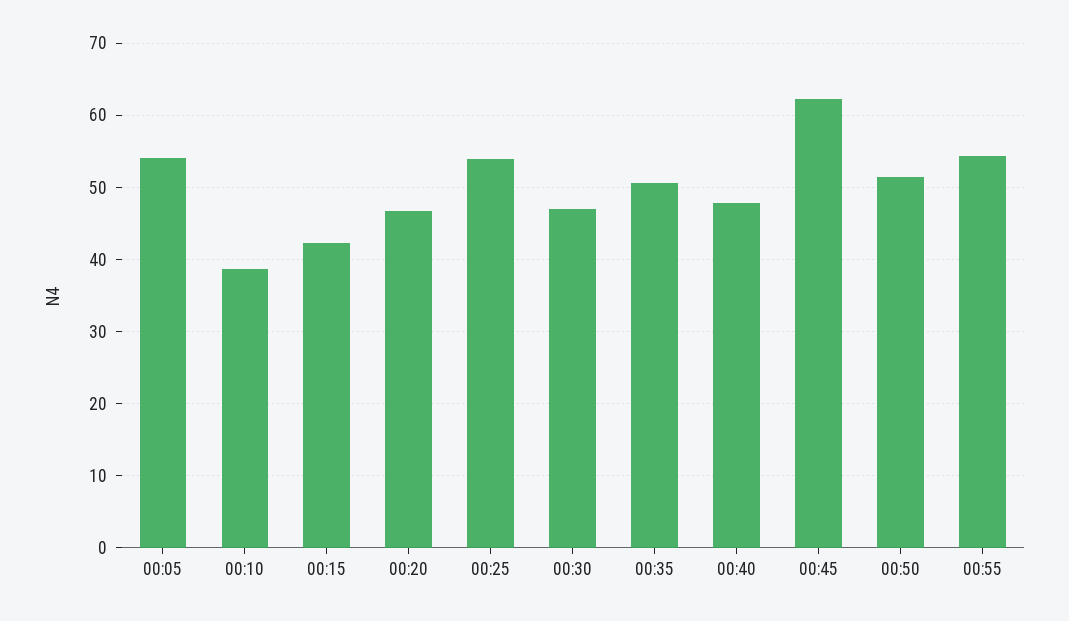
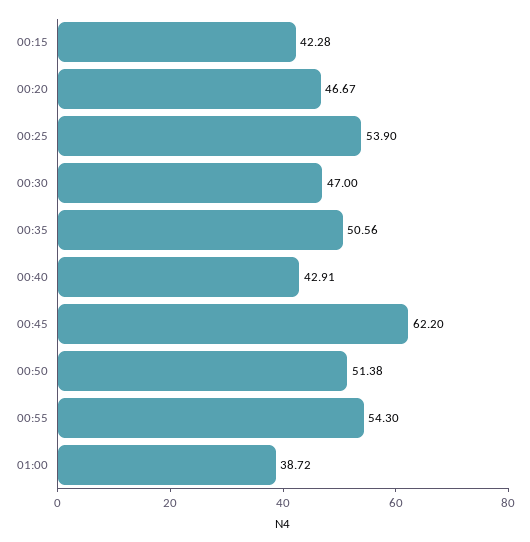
00:05: 54 -> none
00:10: 39 -> none
00:40: 48 -> 42.91
01:00: none -> 38.72

